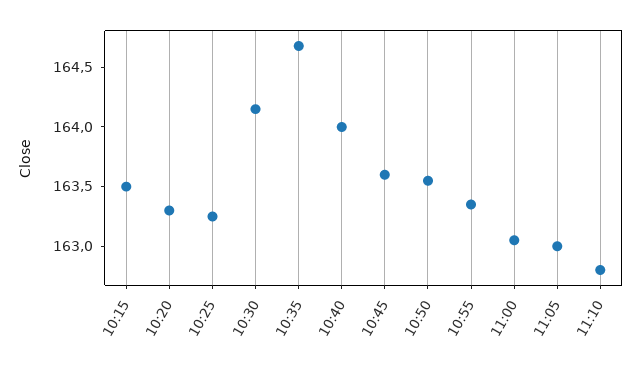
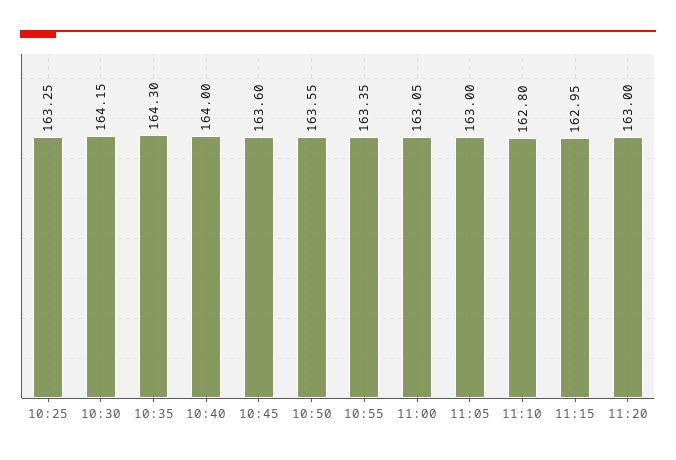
10:15: 163.5 -> none
10:20: 163.3 -> none
10:35: 164.7 -> 164.3
11:15: none -> 162.95
11:20: none -> 163

